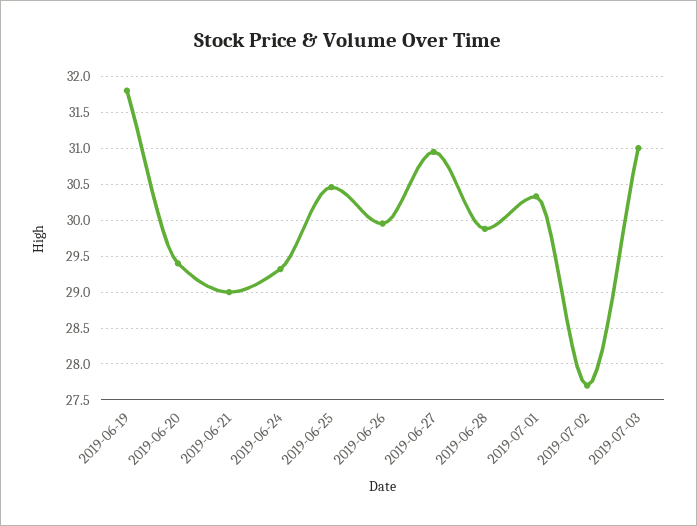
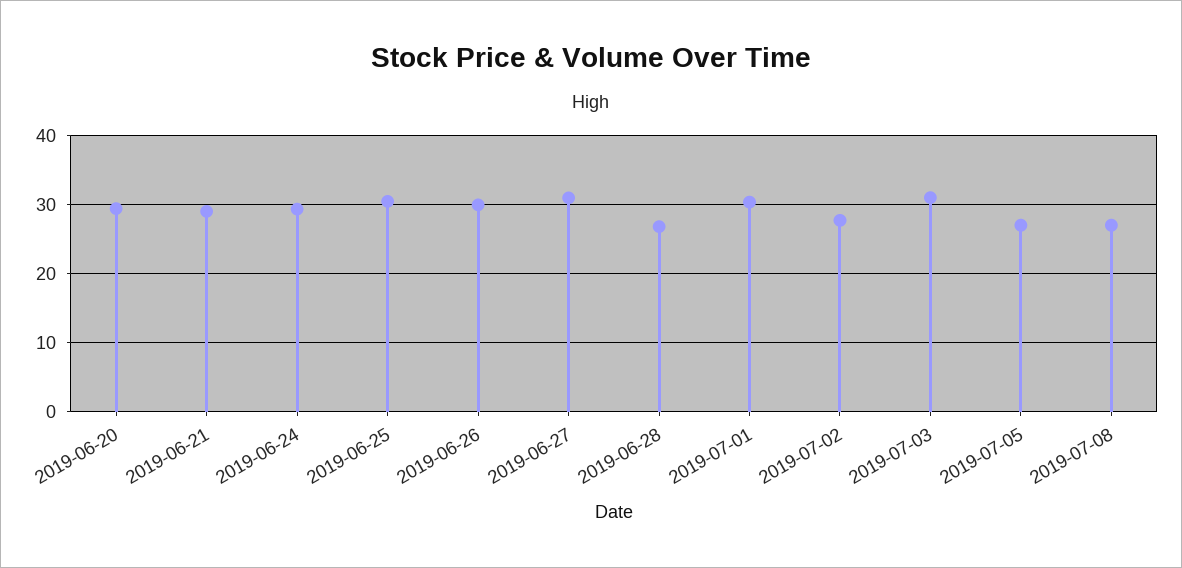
2019-06-19: 31.8 -> none
2019-06-28: 29.9 -> 27
2019-07-05: none -> 27
2019-07-08: none -> 27

